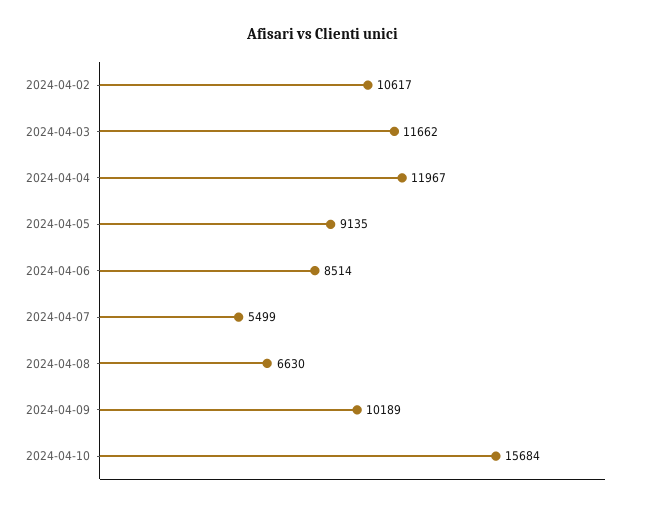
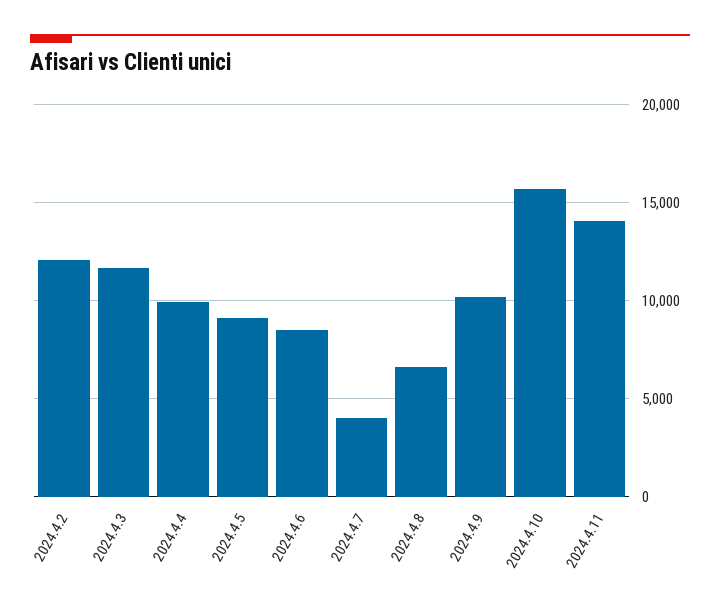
2024-04-02: 10617 -> 12000
2024-04-04: 11967 -> 10000
2024-04-07: 5499 -> 4000
2024.4.11: none -> 14000

